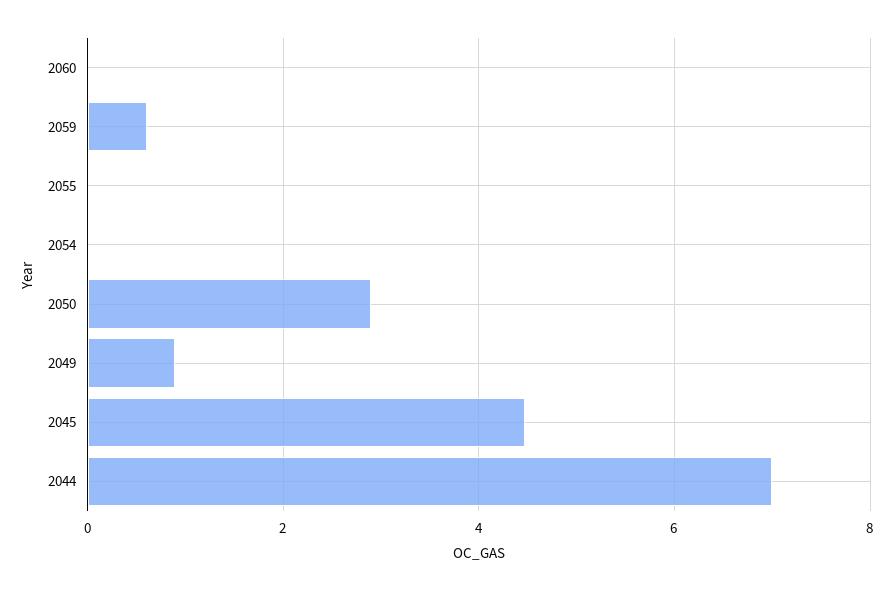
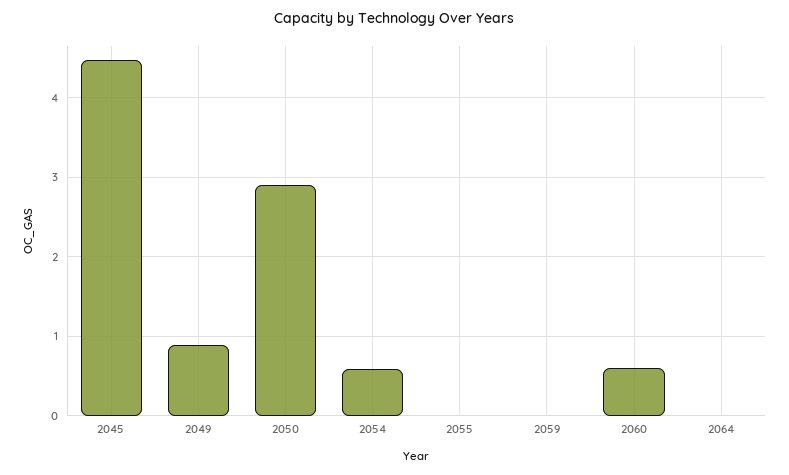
2060: 0 -> 0.6
2059: 0.6 -> 0
2054: 0 -> 0.6
2044: 7 -> none
2064: none -> 0

